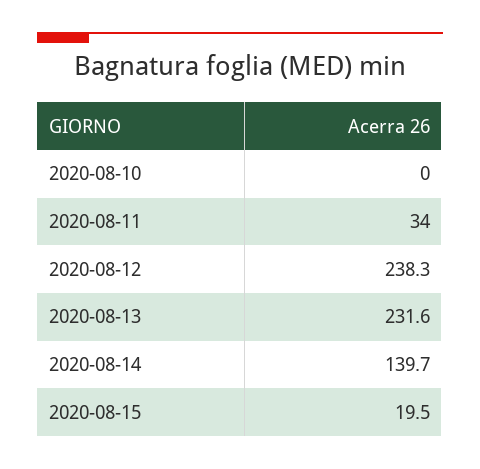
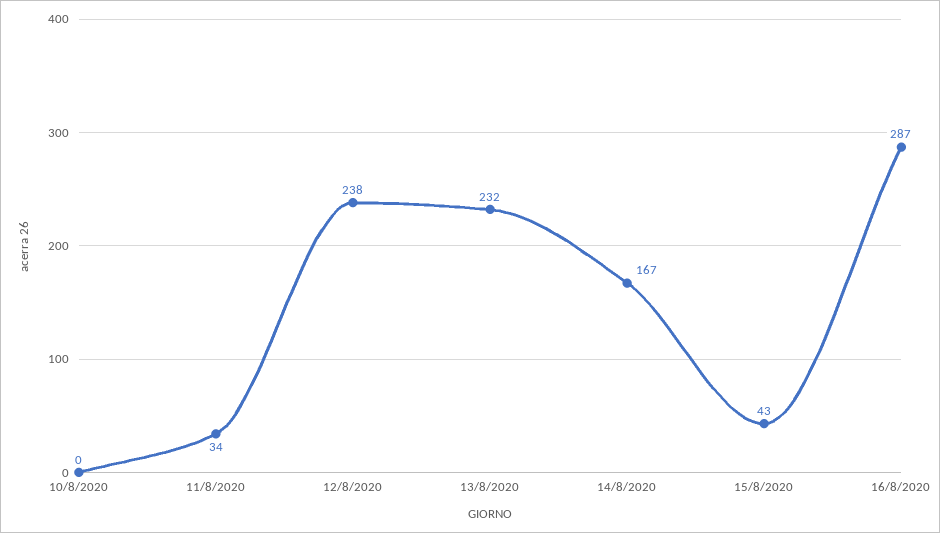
2020-08-14: 139.7 -> 167
2020-08-15: 19.5 -> 43
16/8/2020: none -> 287

